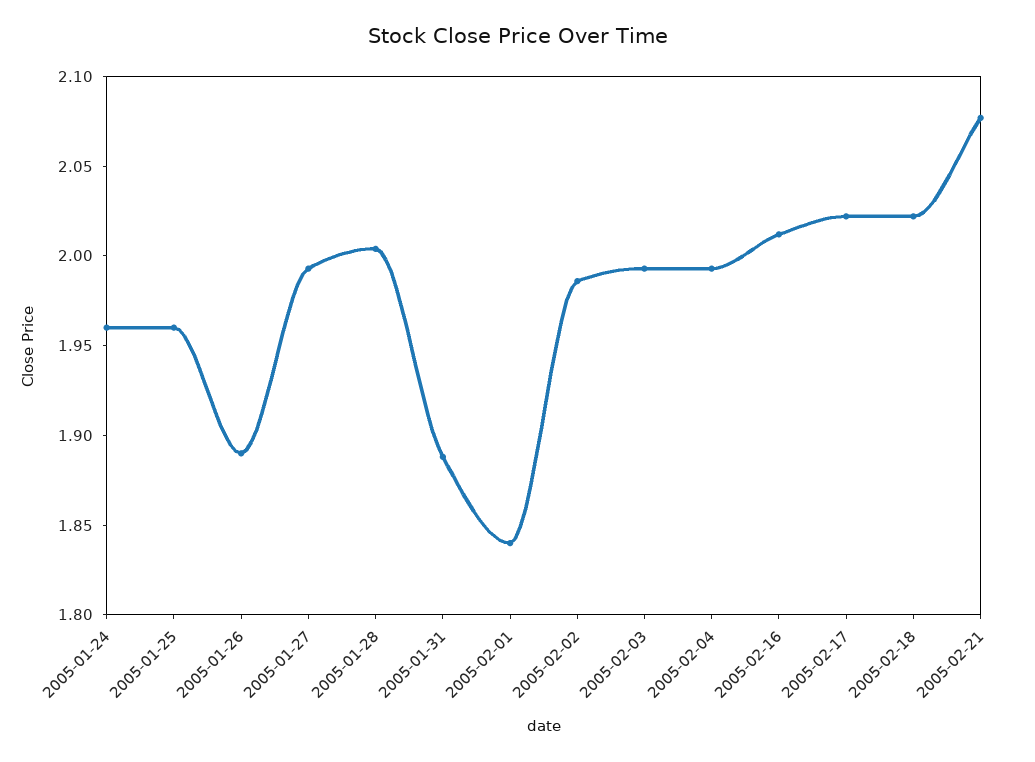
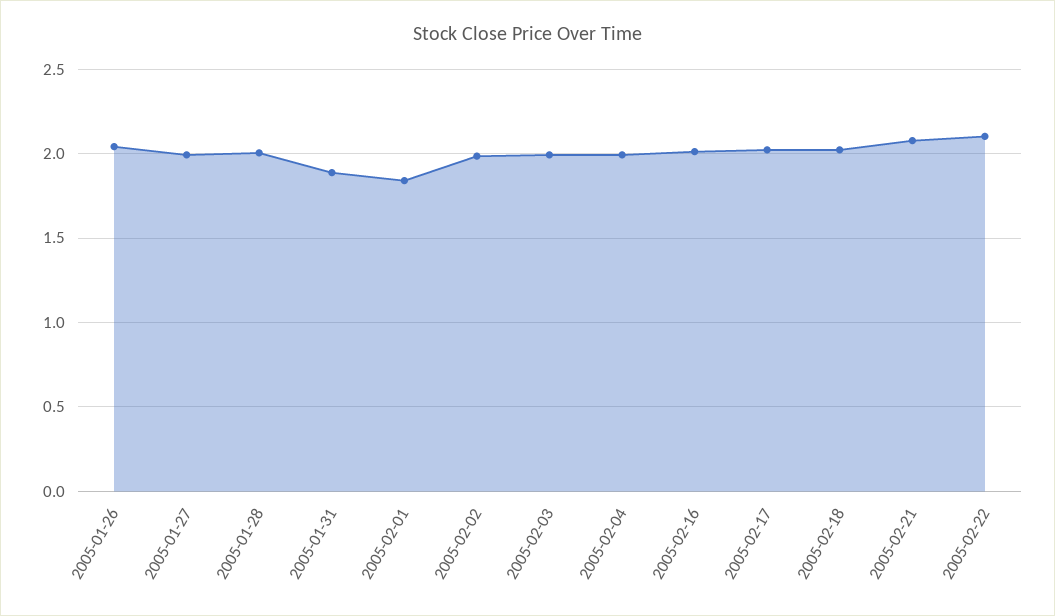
2005-01-24: 1.96 -> none
2005-01-25: 1.96 -> none
2005-01-26: 1.89 -> 2.05
2005-02-22: none -> 2.1

